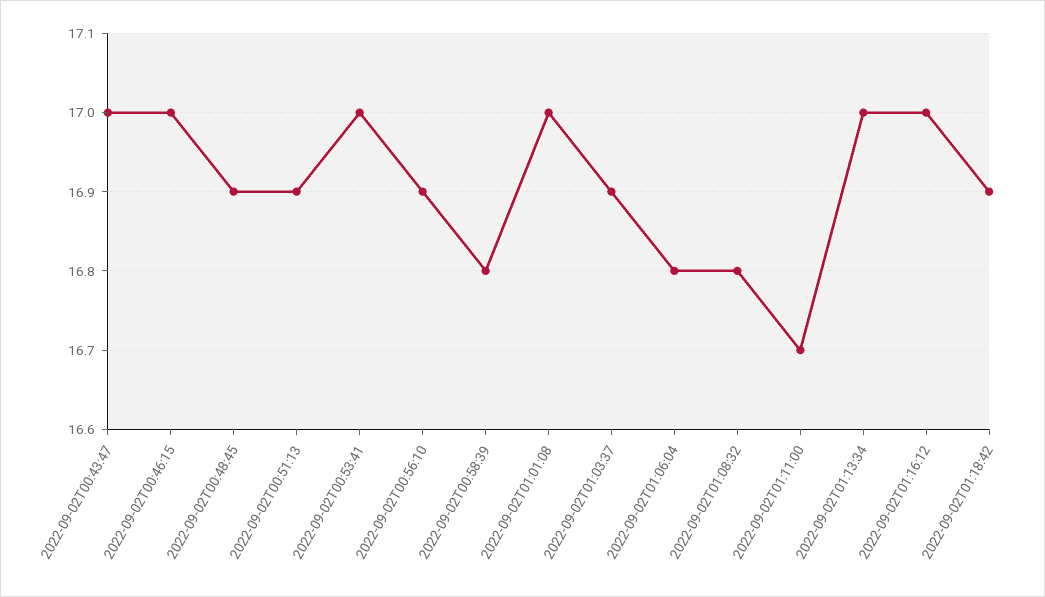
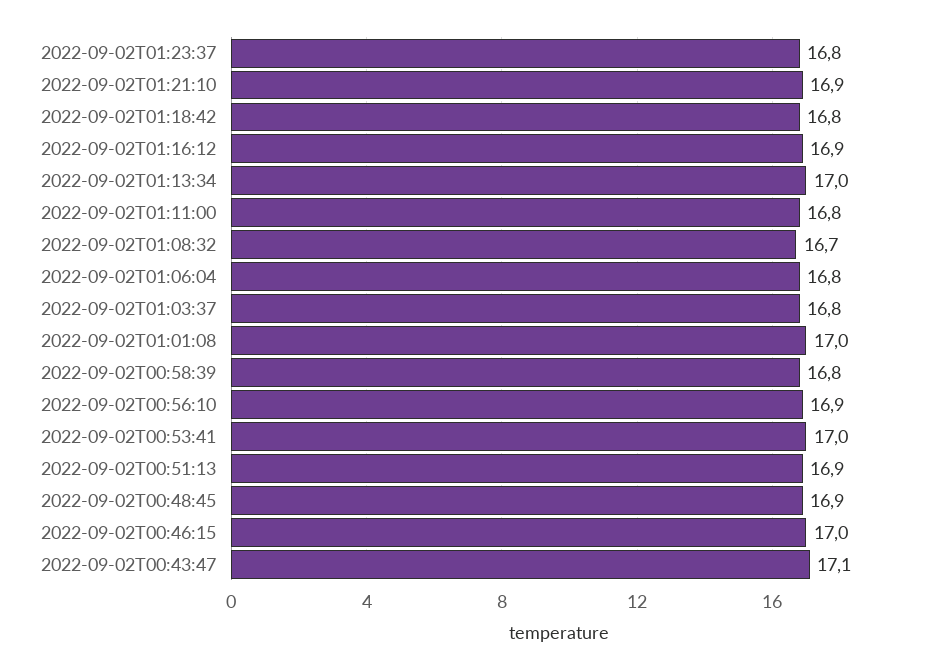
2022-09-02T00:43:47: 17 -> 17.1
2022-09-02T01:03:37: 16.9 -> 16.8
2022-09-02T01:08:32: 16.8 -> 16.7
2022-09-02T01:11:00: 16.7 -> 16.8
2022-09-02T01:16:12: 17 -> 16.9
2022-09-02T01:18:42: 16.9 -> 16.8
2022-09-02T01:23:37: none -> 16.8
2022-09-02T01:21:10: none -> 16.9

